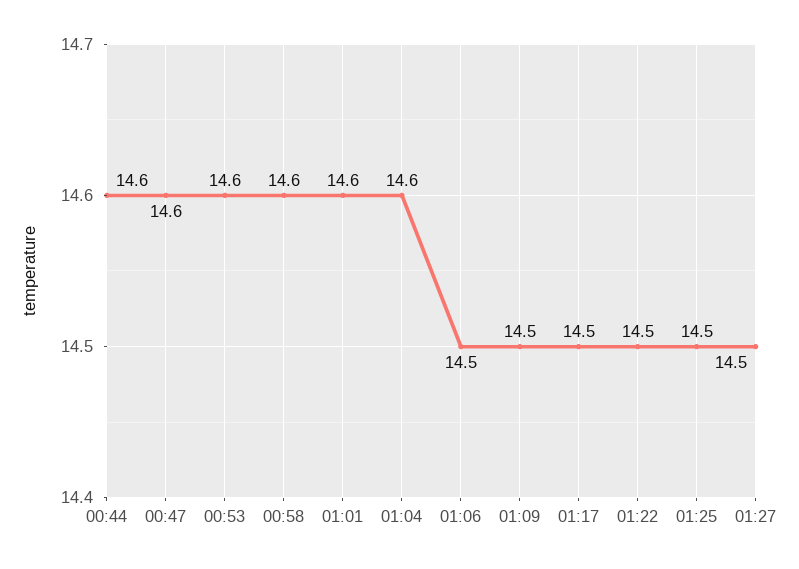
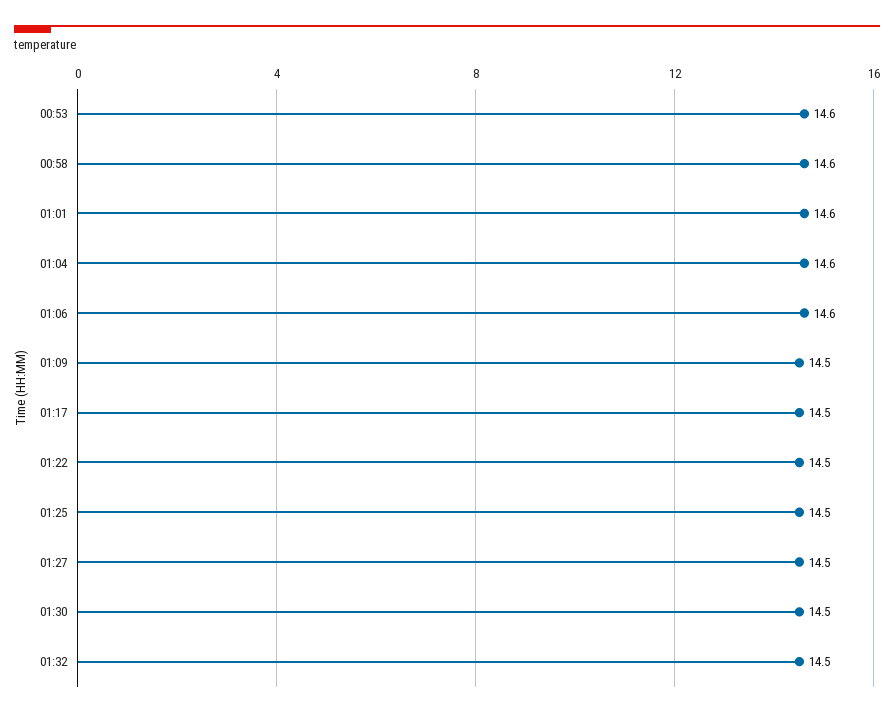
00:44: 14.6 -> none
00:47: 14.6 -> none
01:06: 14.5 -> 14.6
01:30: none -> 14.5
01:32: none -> 14.5

